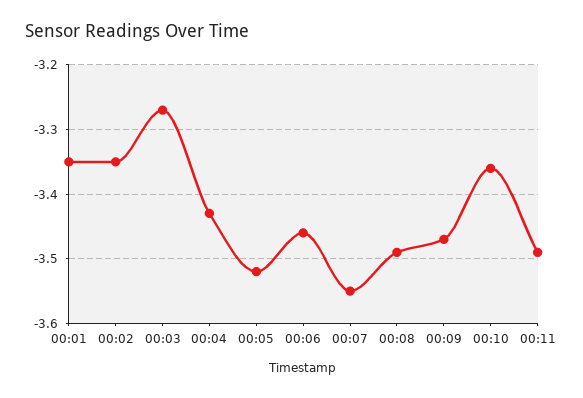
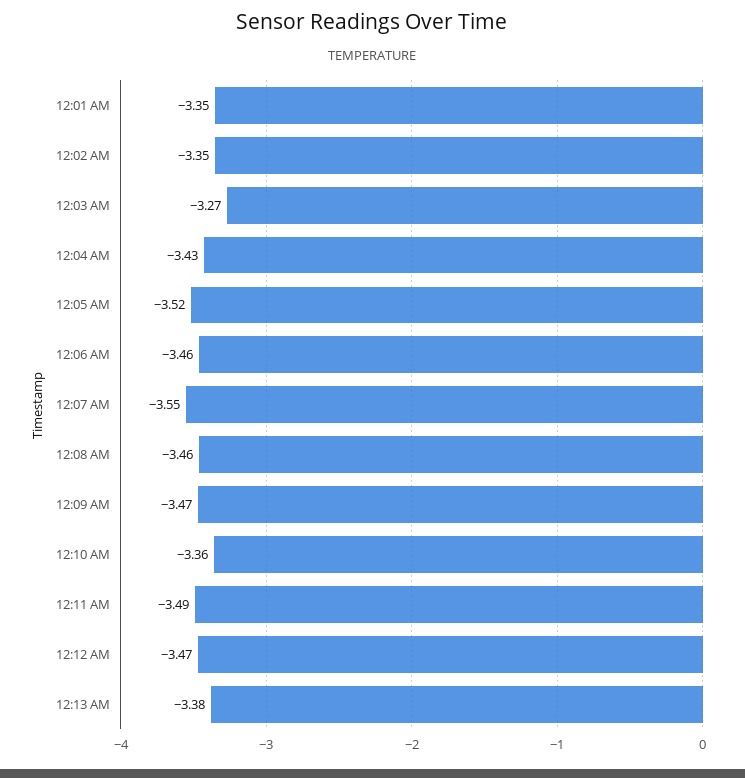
00:08: -3.49 -> -3.46
12:12 AM: none -> -3.47
12:13 AM: none -> -3.38

